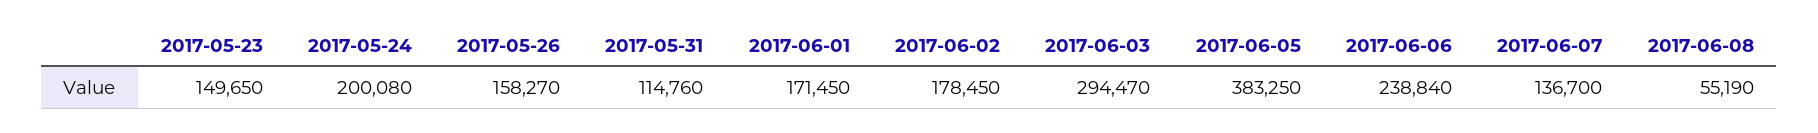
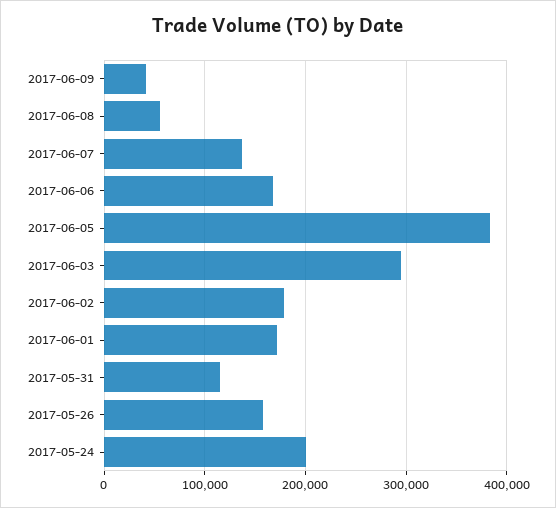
2017-05-23: 149650 -> none
2017-06-06: 238840 -> 170000
2017-06-09: none -> 40000

